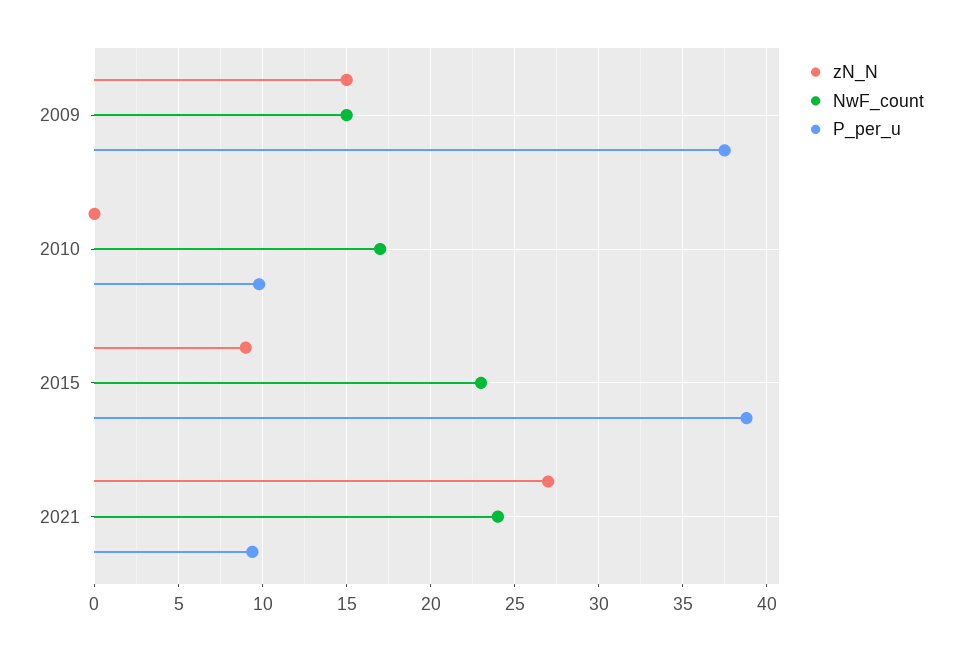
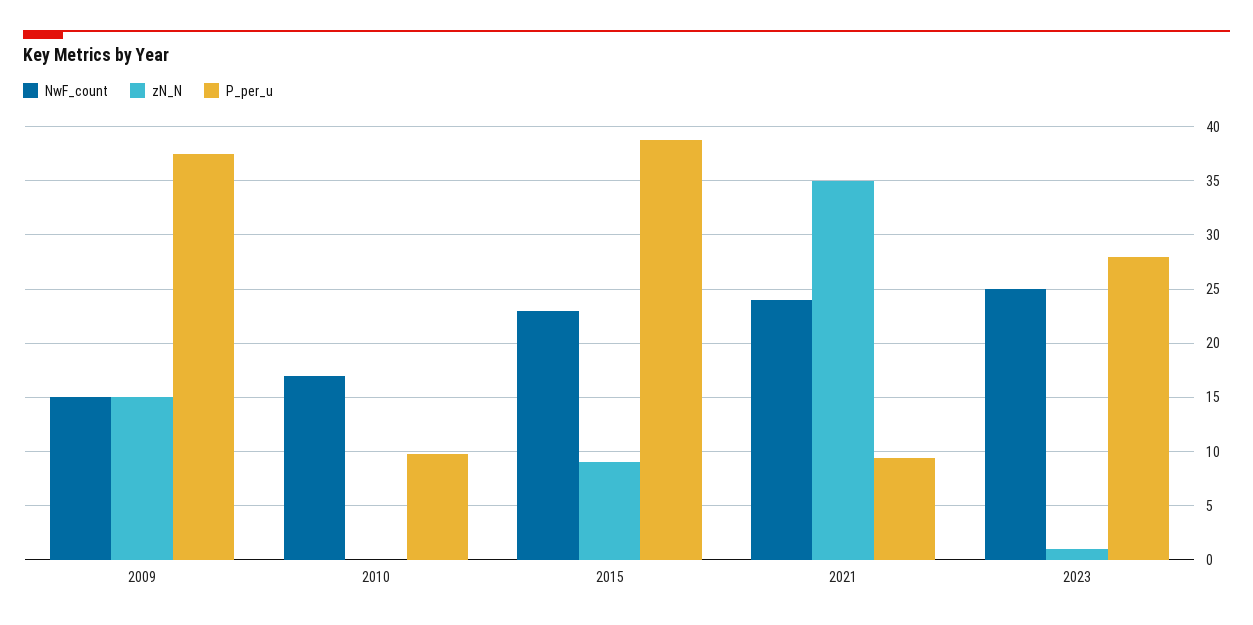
zN_N, 2021: 27 -> 35
NwF_count, 2023: none -> 25
zN_N, 2023: none -> 1
P_per_u, 2023: none -> 28

